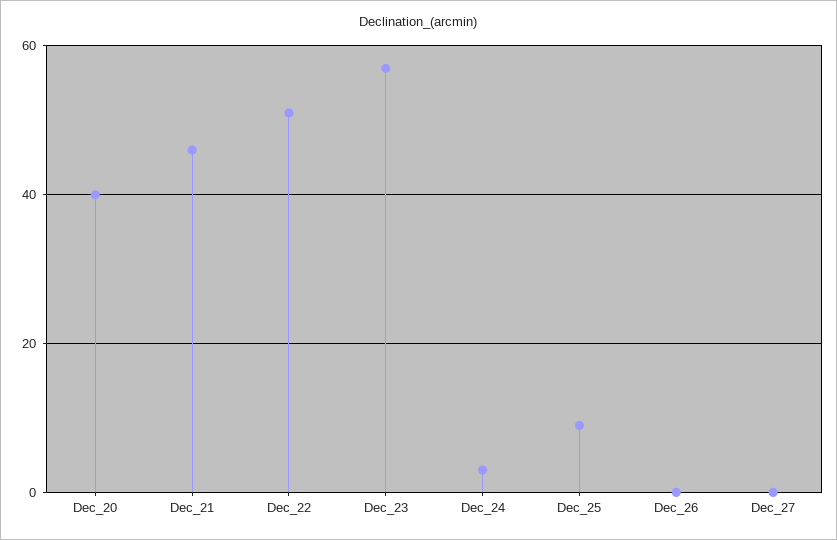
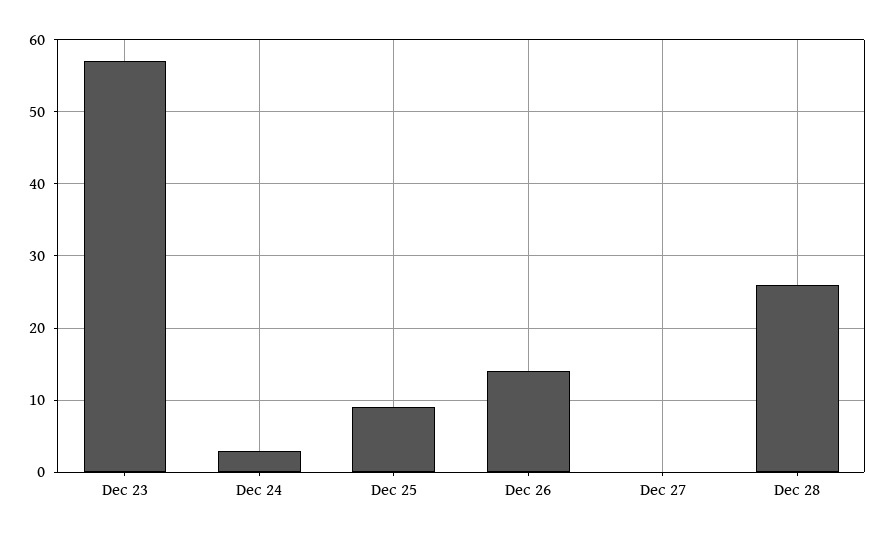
Dec_20: 40 -> none
Dec_21: 45 -> none
Dec_22: 50 -> none
Dec_26: 0 -> 14
Dec 28: none -> 26

